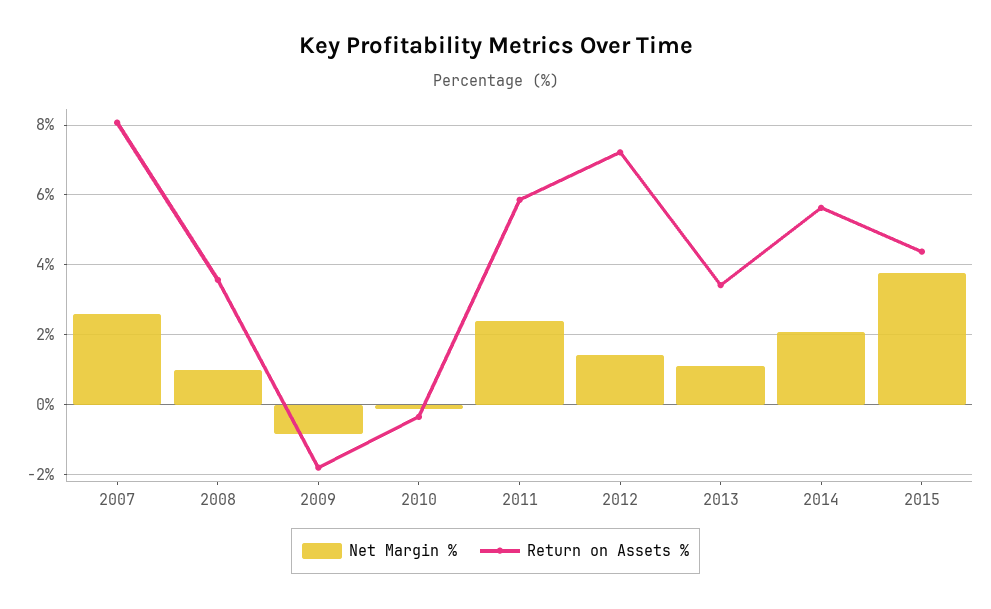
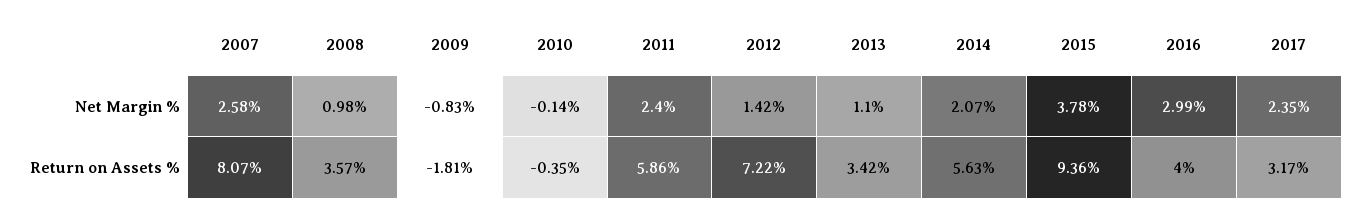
Return on Assets %, 2015: 4.4 -> 9.36
Net Margin %, 2016: none -> 2.99
Net Margin %, 2017: none -> 2.35
Return on Assets %, 2016: none -> 4
Return on Assets %, 2017: none -> 3.17

